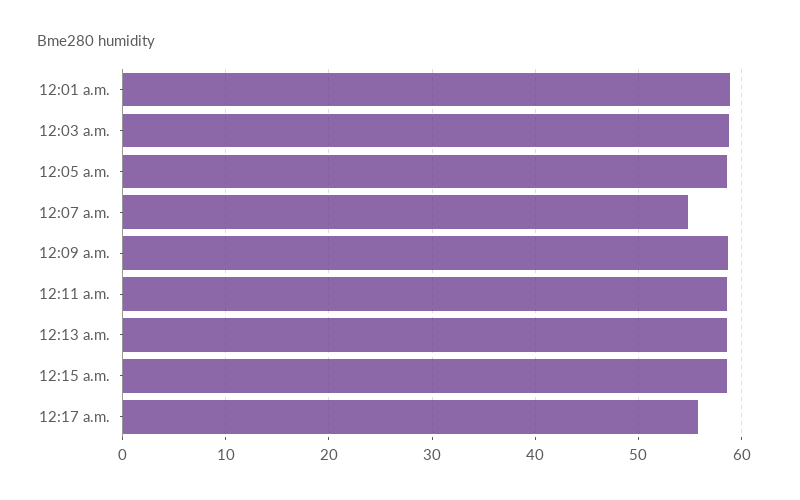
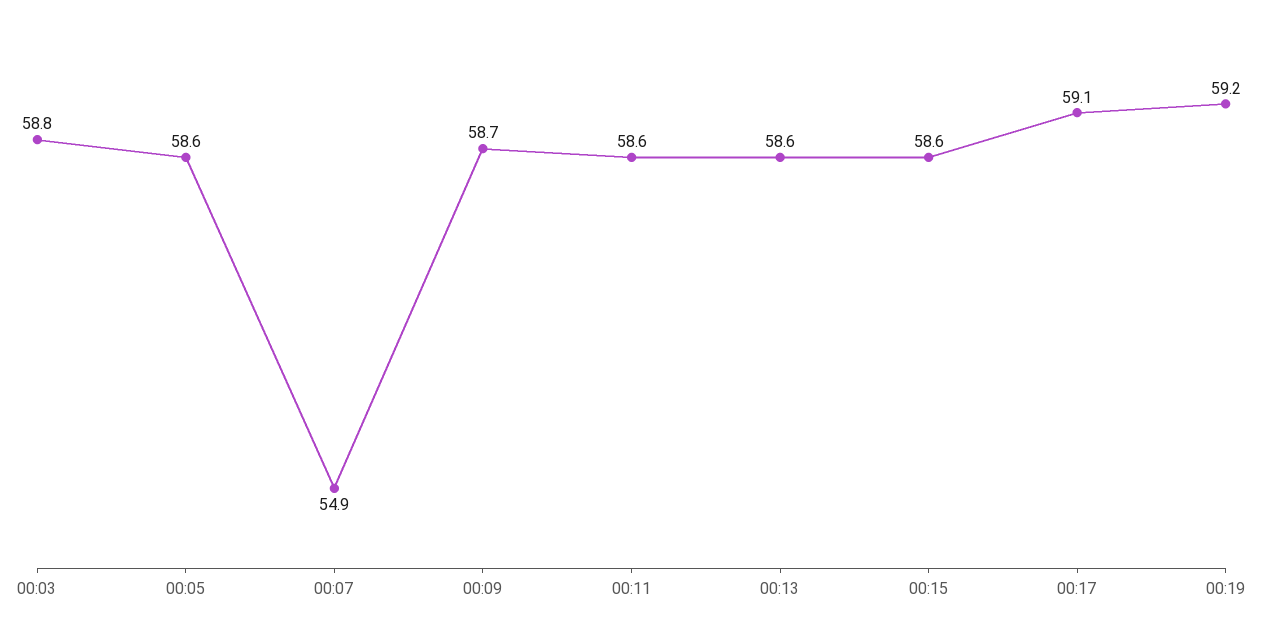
12:01 a.m.: 59 -> none
12:17 a.m.: 56 -> 59.1
00:19: none -> 59.2

